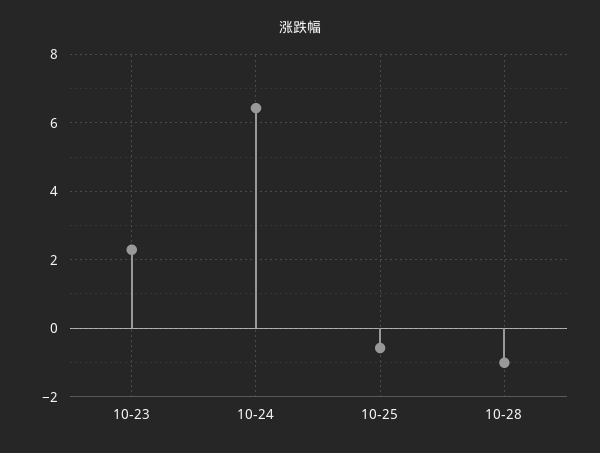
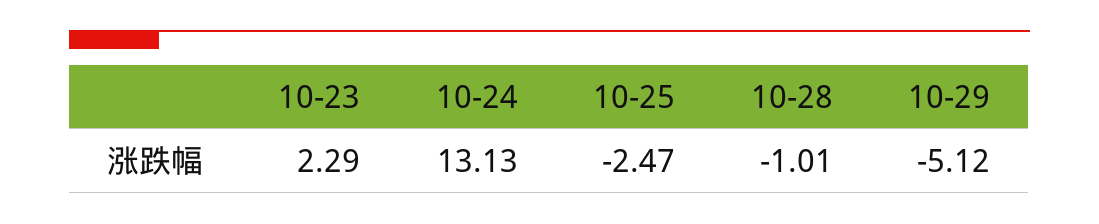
10-24: 6.4 -> 13.13
10-25: -0.6 -> -2.47
10-29: none -> -5.12

